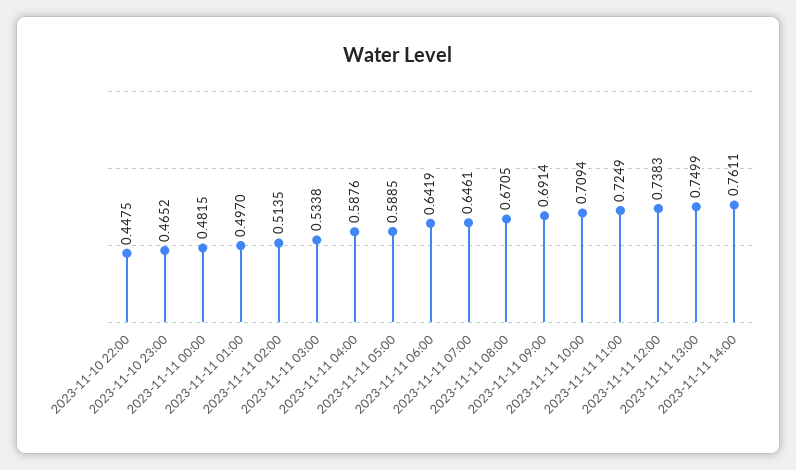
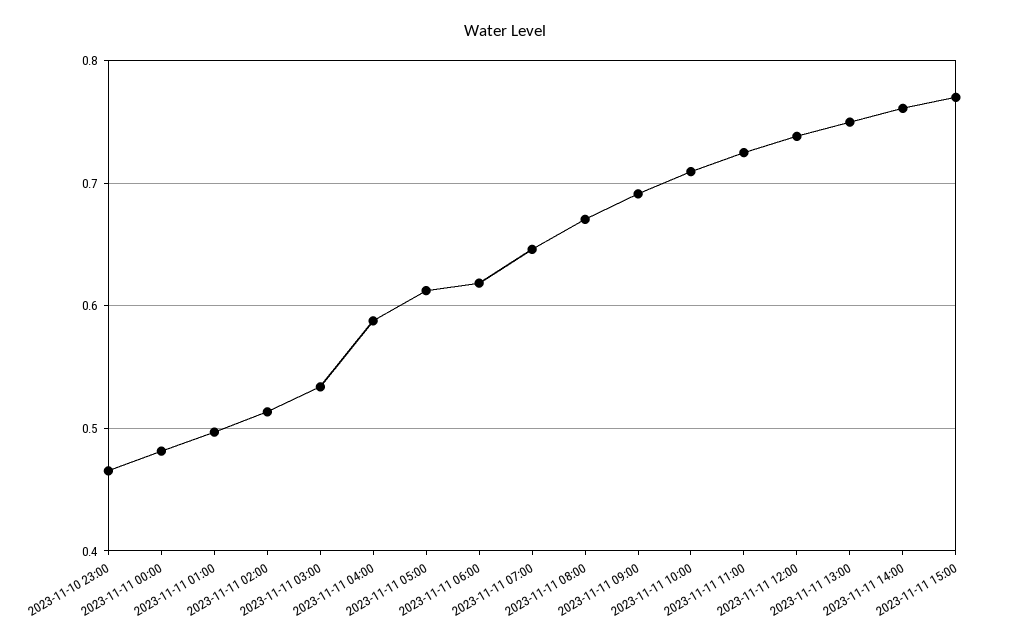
2023-11-10 22:00: 0.4475 -> none
2023-11-11 05:00: 0.5885 -> 0.61
2023-11-11 06:00: 0.6419 -> 0.62
2023-11-11 15:00: none -> 0.77

